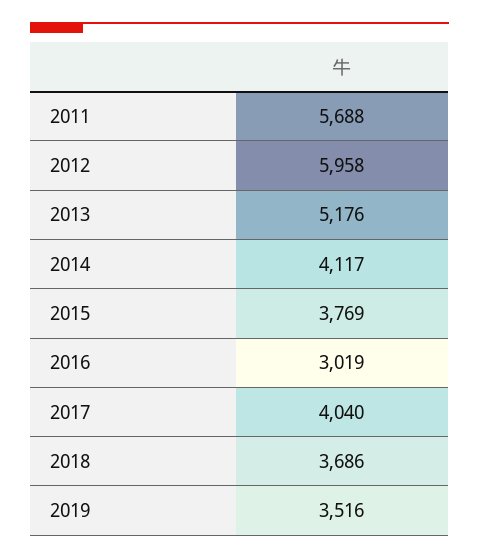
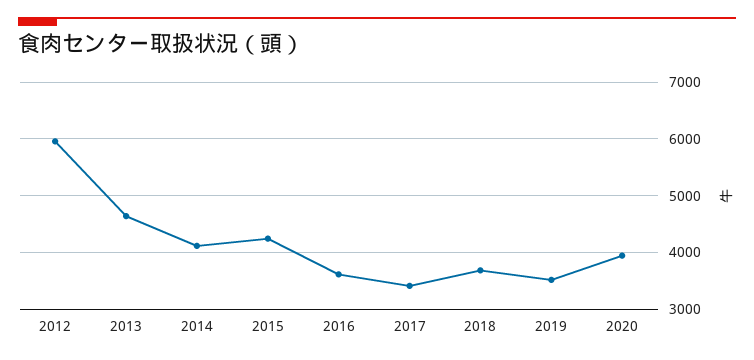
2011: 5688 -> none
2013: 5176 -> 4600
2015: 3769 -> 4200
2016: 3019 -> 3600
2017: 4040 -> 3400
2020: none -> 4000

